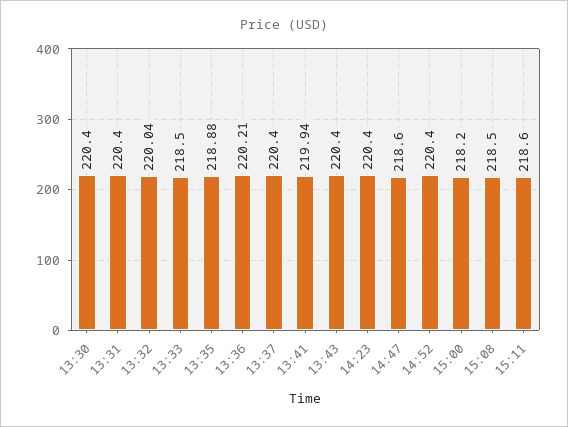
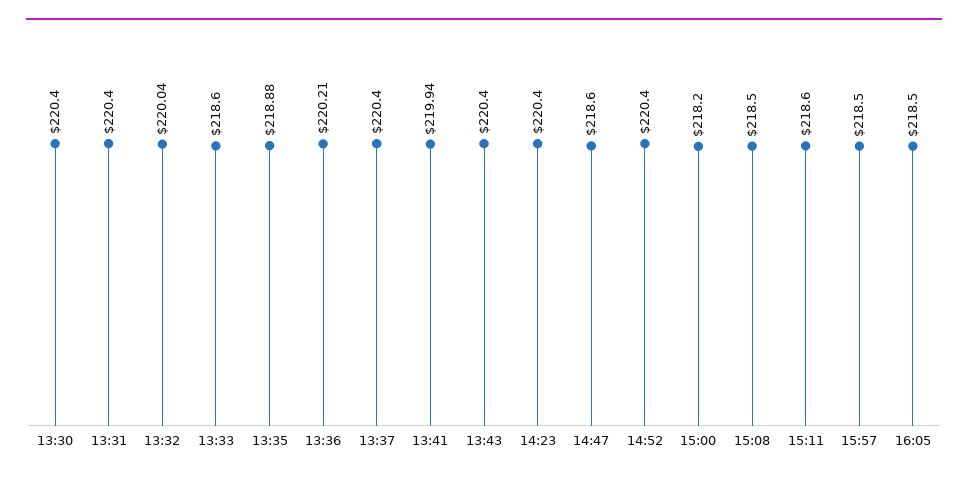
13:33: 218.5 -> 218.6
15:57: none -> 218.5
16:05: none -> 218.5

